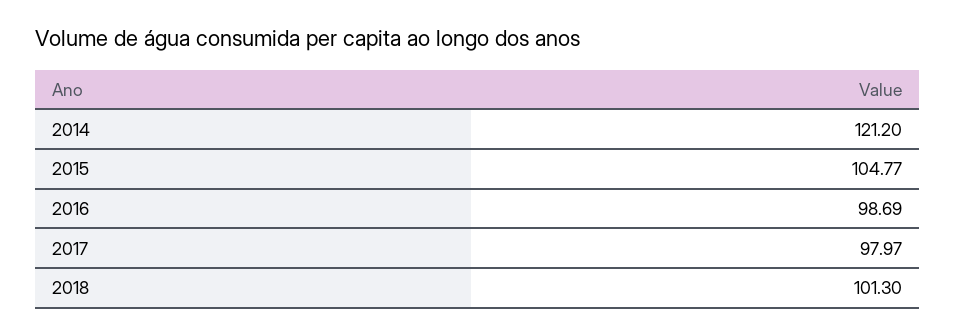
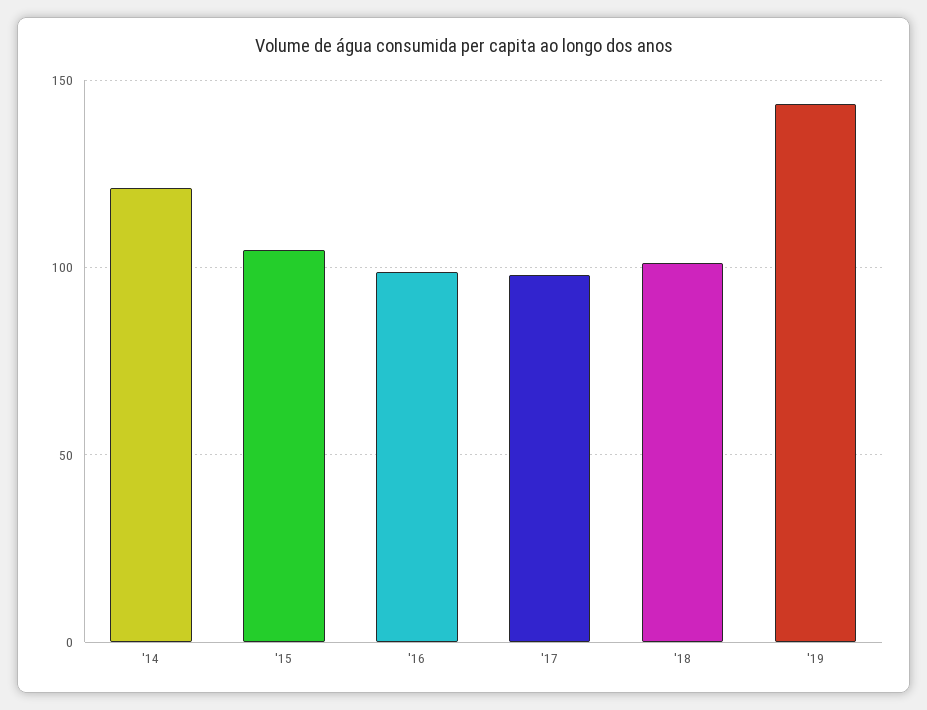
'19: none -> 145

